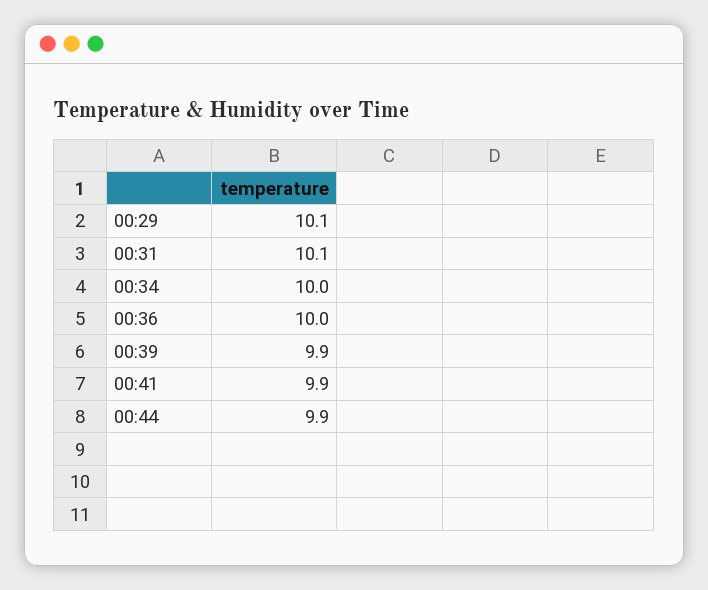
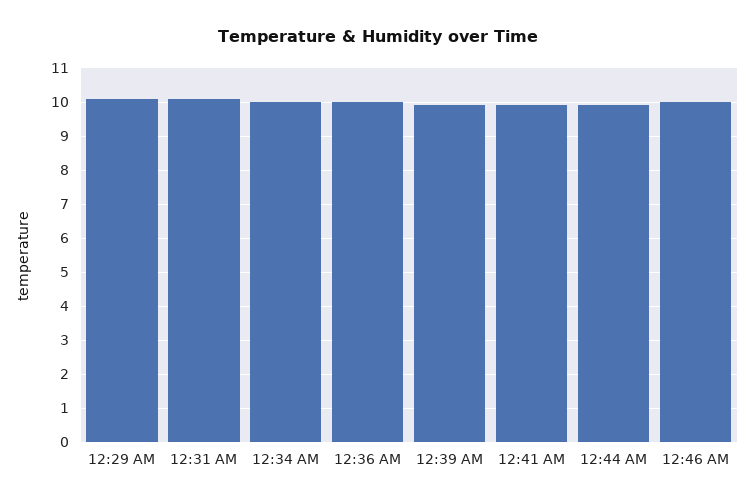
12:46 AM: none -> 10

